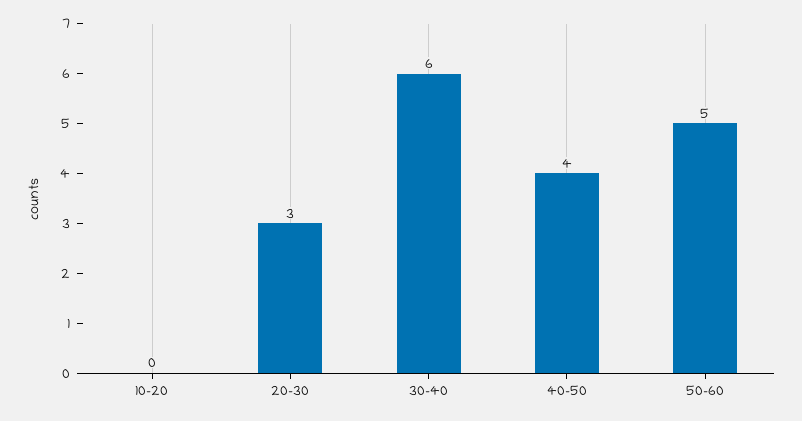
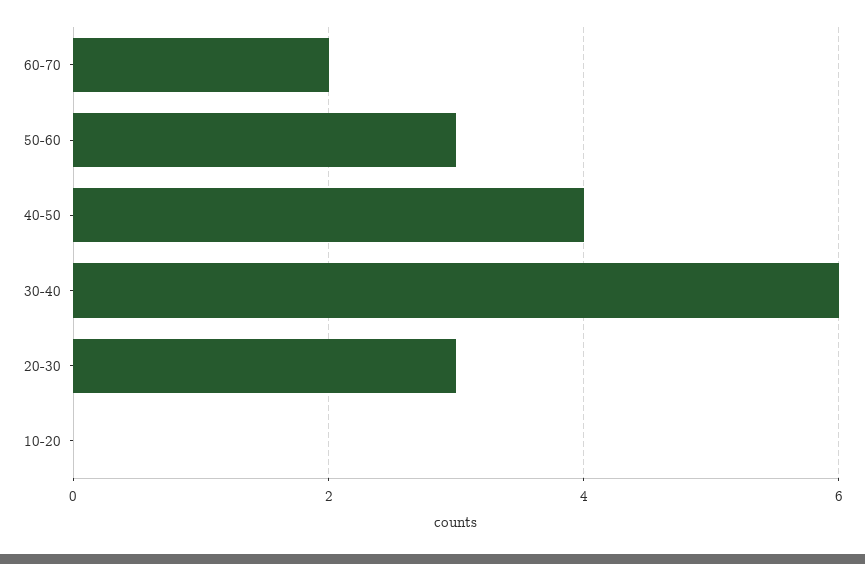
50-60: 5 -> 3
60-70: none -> 2

